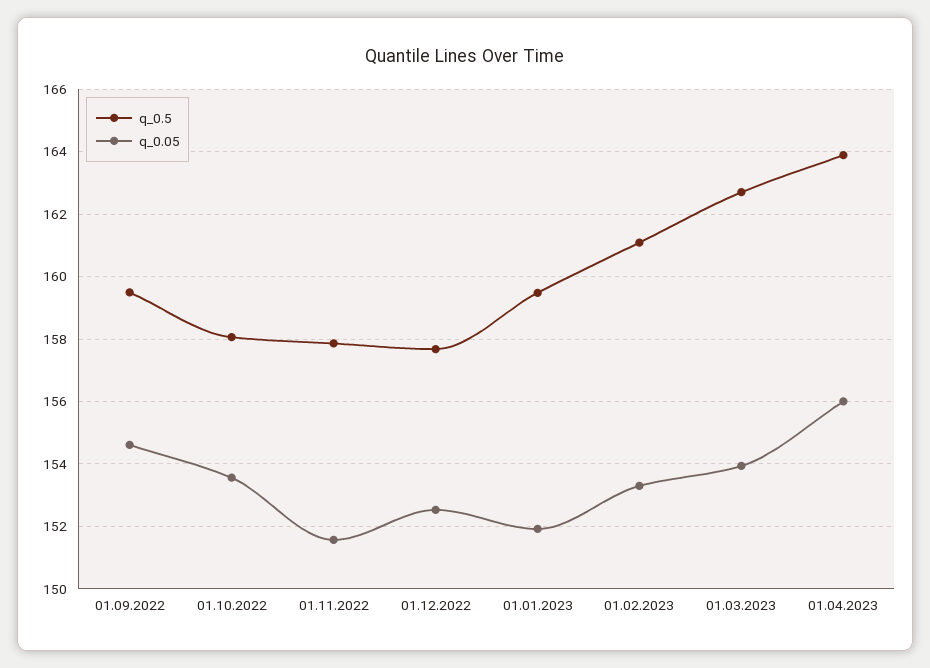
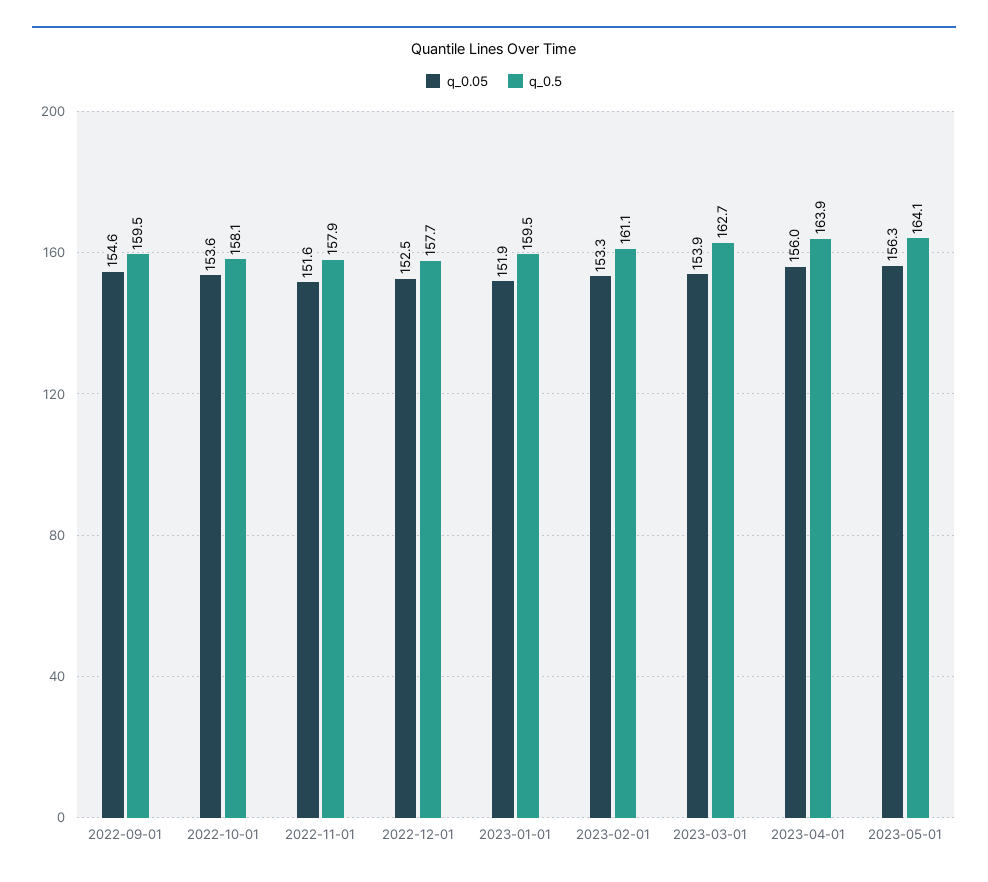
q_0.05, 2023-05-01: none -> 156.3
q_0.5, 2023-05-01: none -> 164.1

